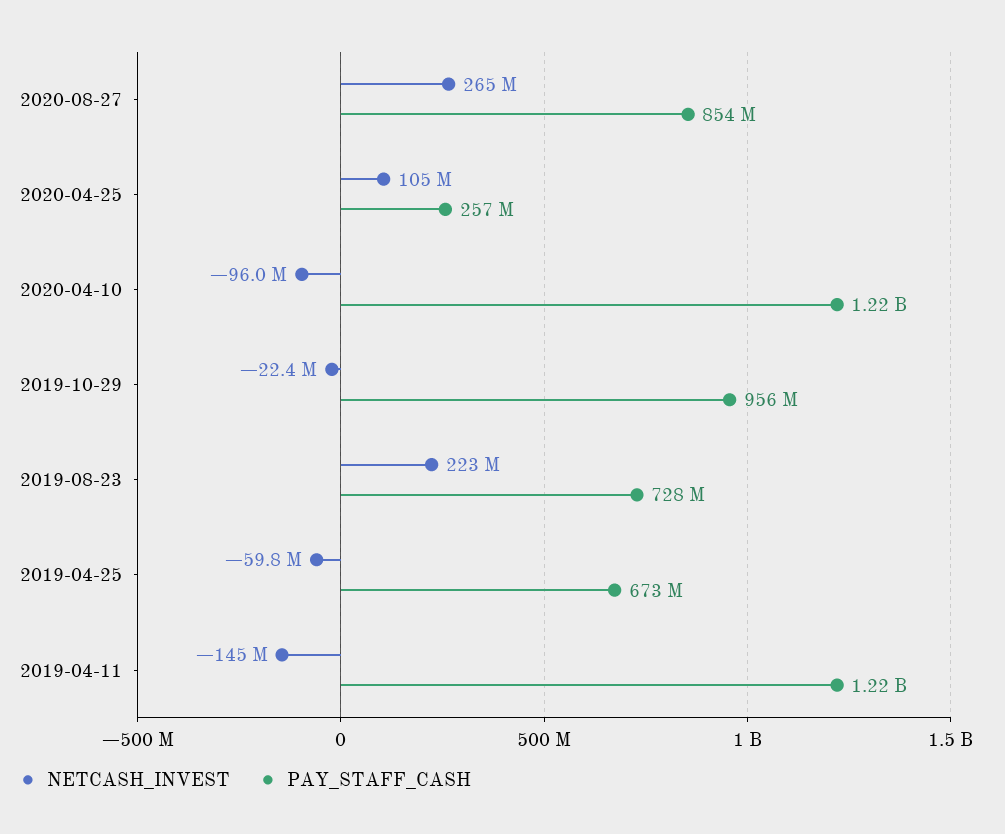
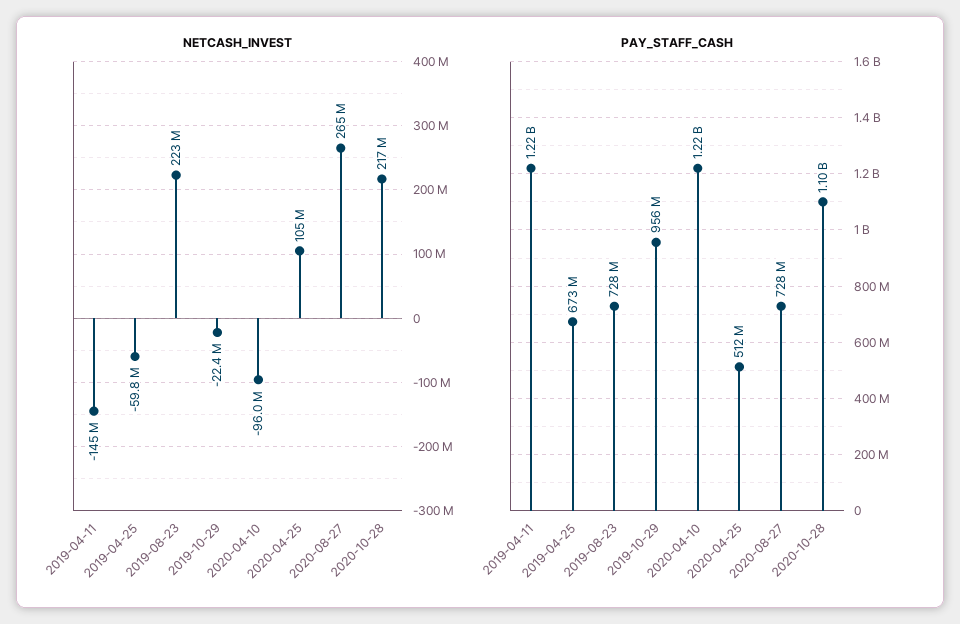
PAY_STAFF_CASH, 2020-08-27: 854000000 -> 728000000
PAY_STAFF_CASH, 2020-04-25: 257000000 -> 512000000
NETCASH_INVEST, 2020-10-28: none -> 217000000
PAY_STAFF_CASH, 2020-10-28: none -> 1100000000

